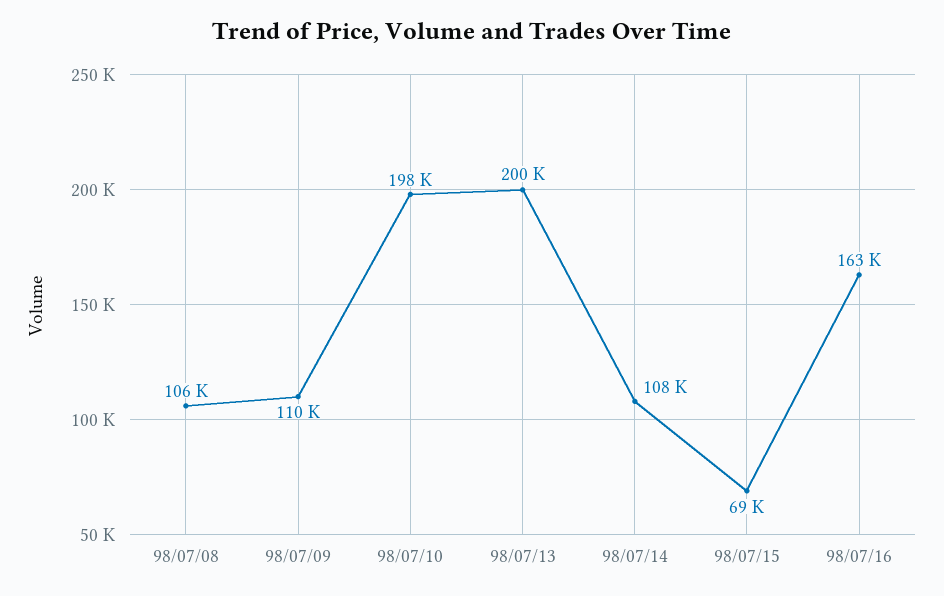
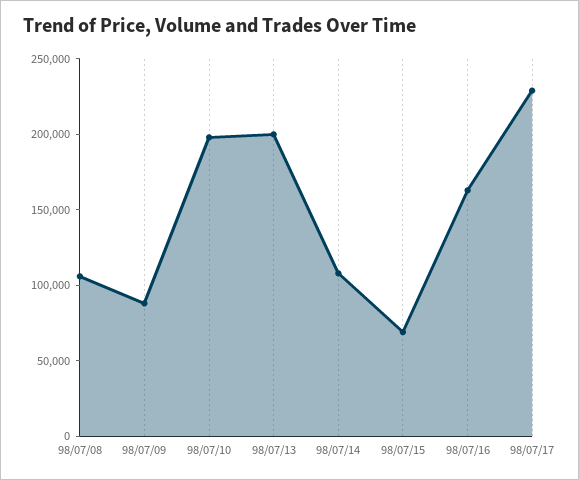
98/07/09: 110000 -> 90000
98/07/17: none -> 230000

